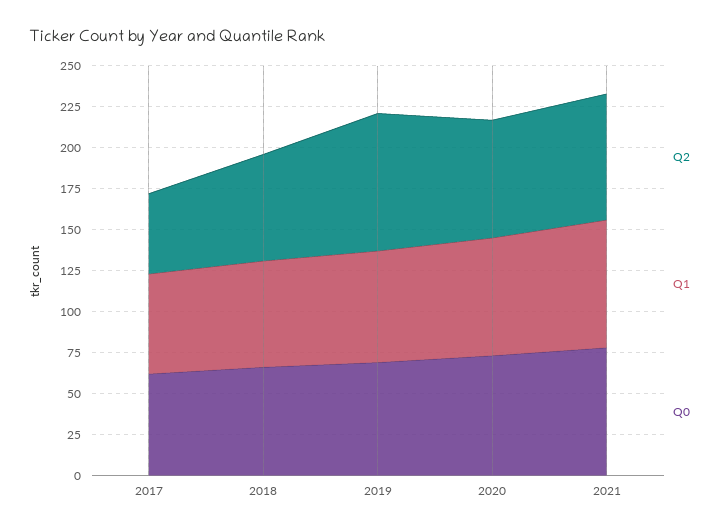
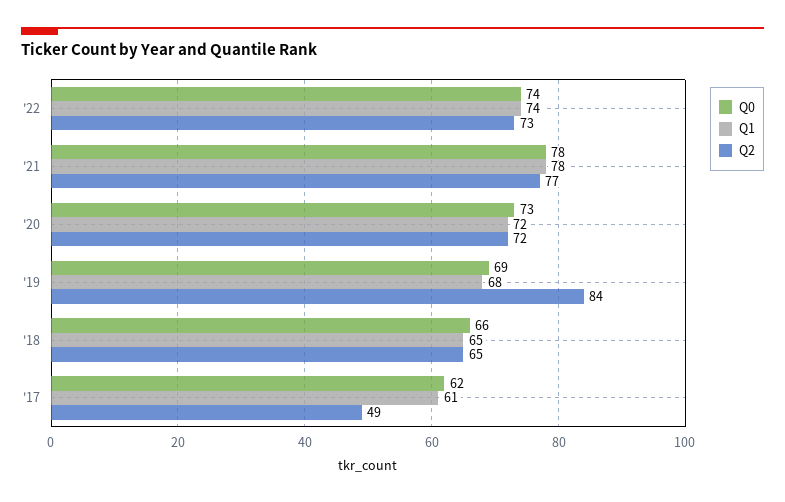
Q0, '22: none -> 74
Q1, '22: none -> 74
Q2, '22: none -> 73

